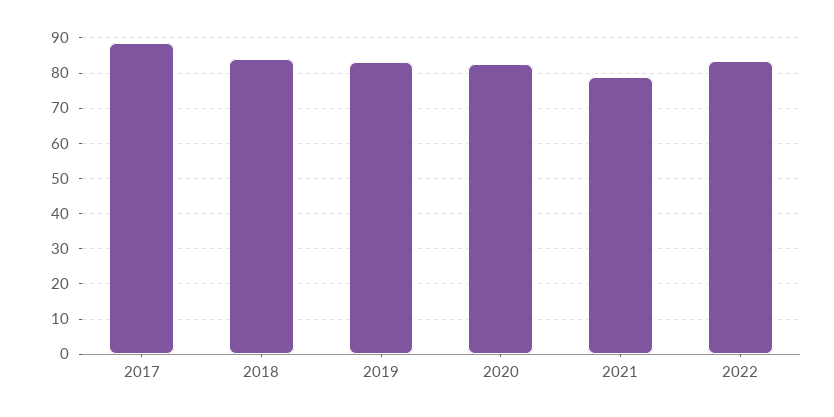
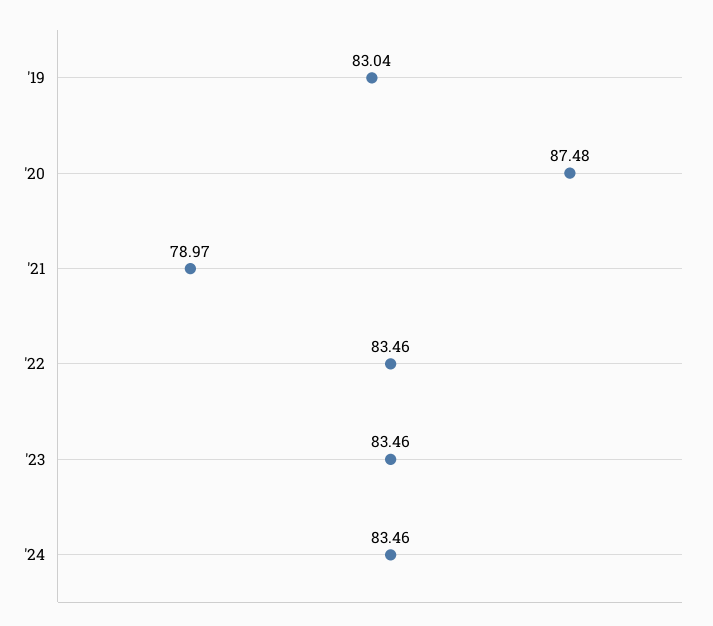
2017: 88 -> none
2018: 84 -> none
2020: 82 -> 87.48
'23: none -> 83.46
'24: none -> 83.46

